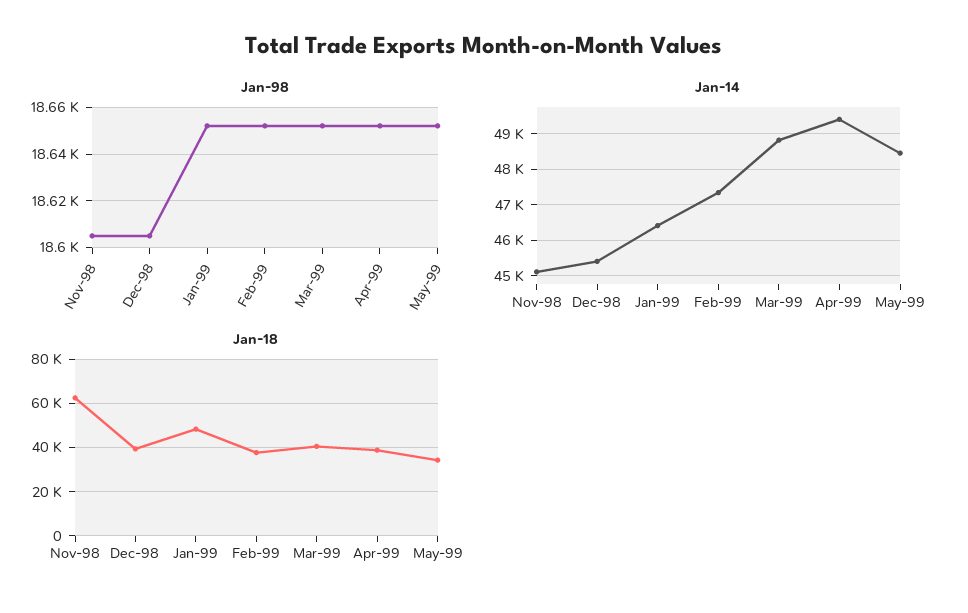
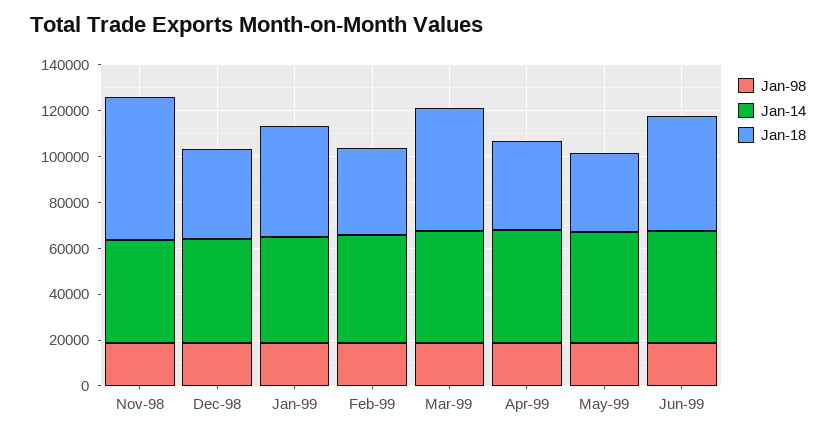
Jan-18, Mar-99: 40000 -> 55000
Jan-98, Jun-99: none -> 20000
Jan-14, Jun-99: none -> 50000
Jan-18, Jun-99: none -> 50000

